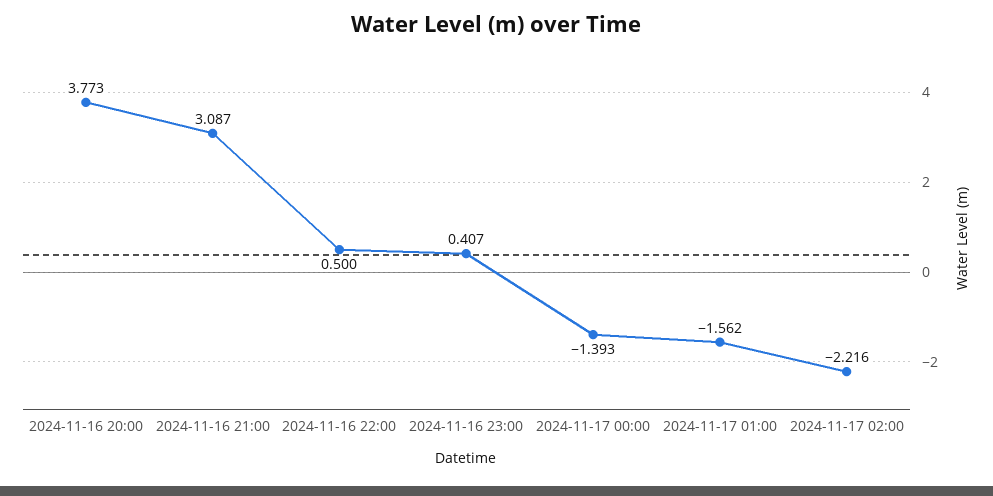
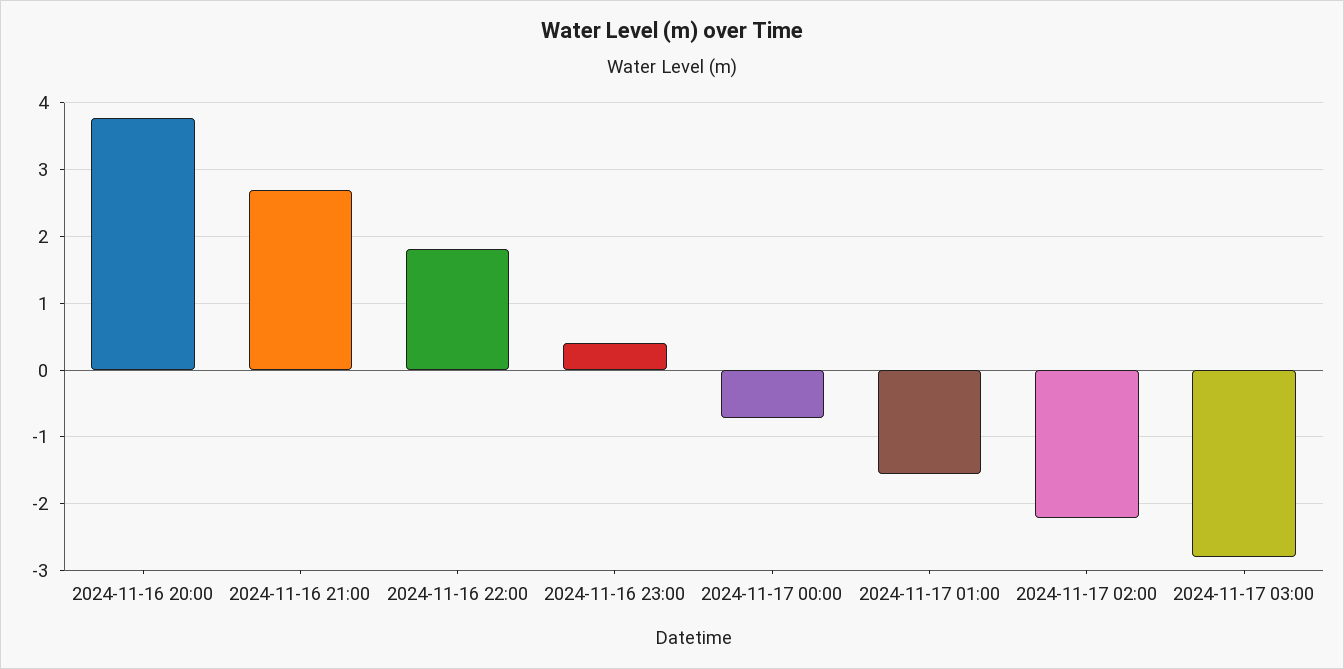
2024-11-16 21:00: 3.087 -> 2.7
2024-11-16 22:00: 0.5 -> 1.8
2024-11-17 00:00: -1.393 -> -0.7
2024-11-17 03:00: none -> -2.8

